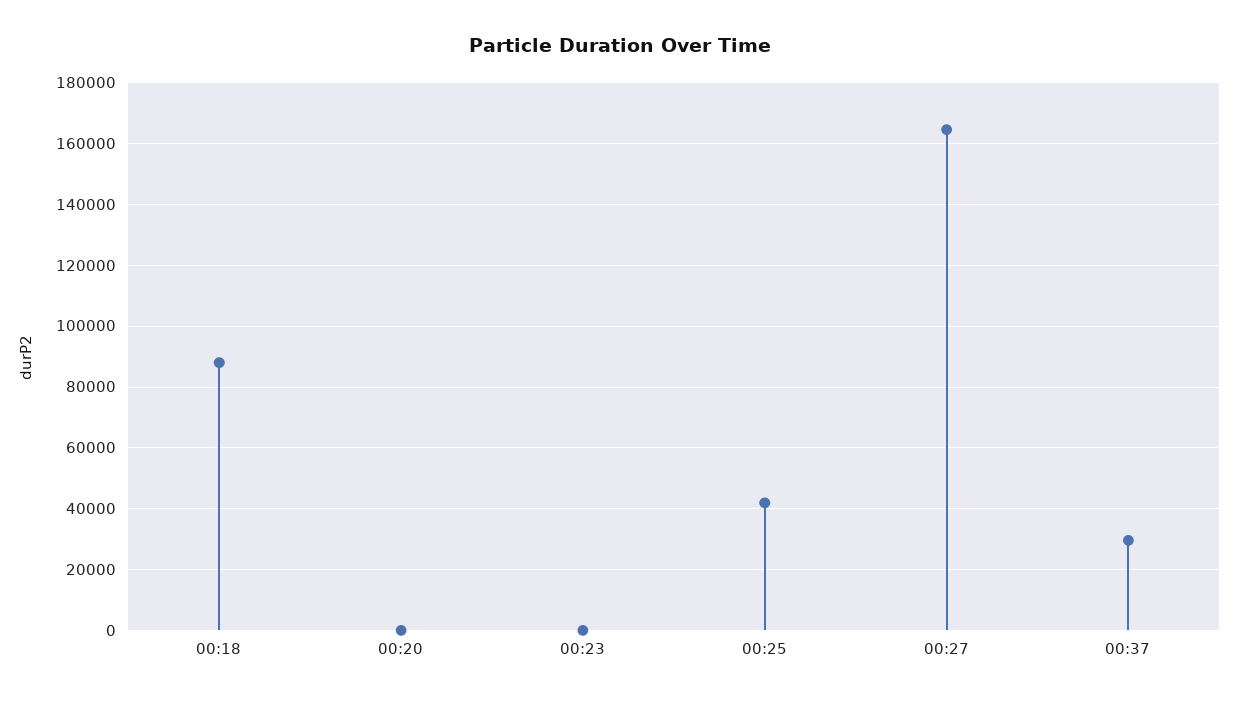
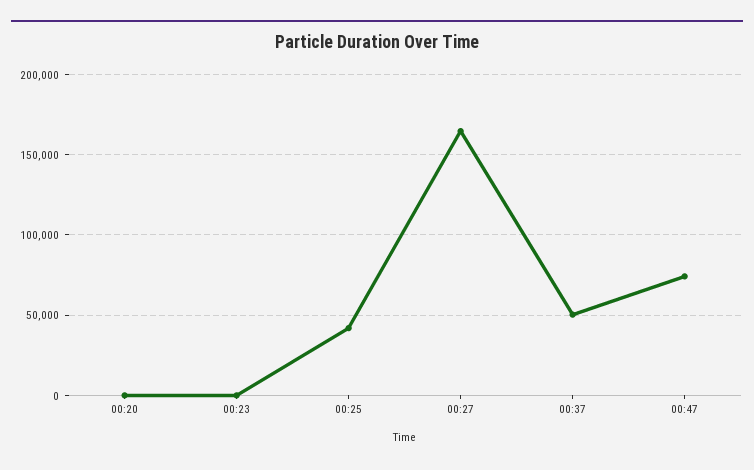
00:18: 88000 -> none
00:37: 30000 -> 50000
00:47: none -> 75000

